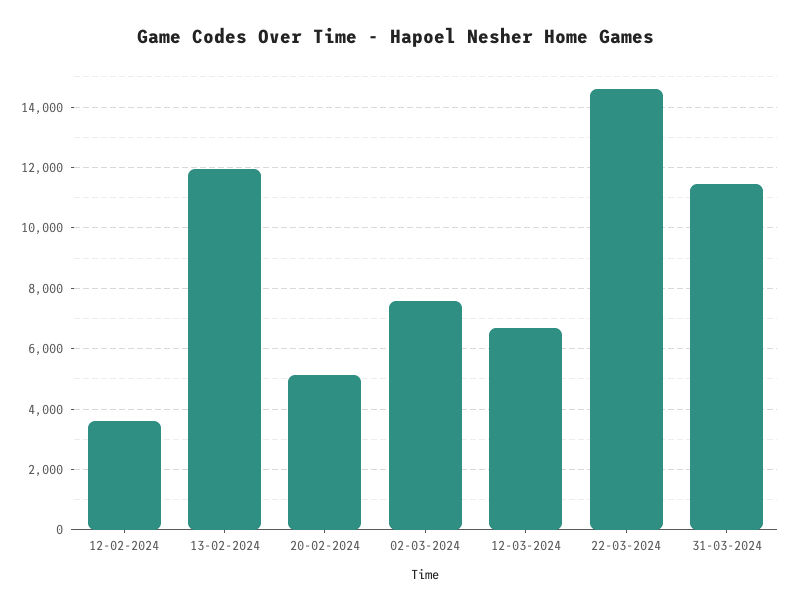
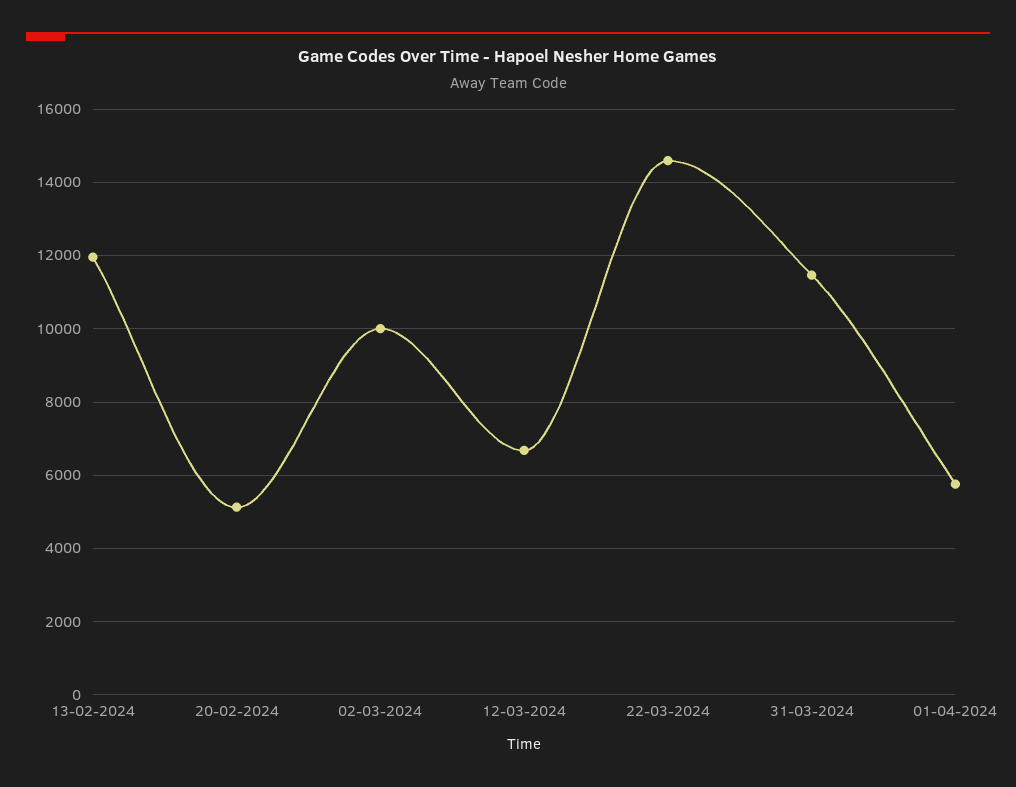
12-02-2024: 3600 -> none
02-03-2024: 7600 -> 10000
01-04-2024: none -> 5800

